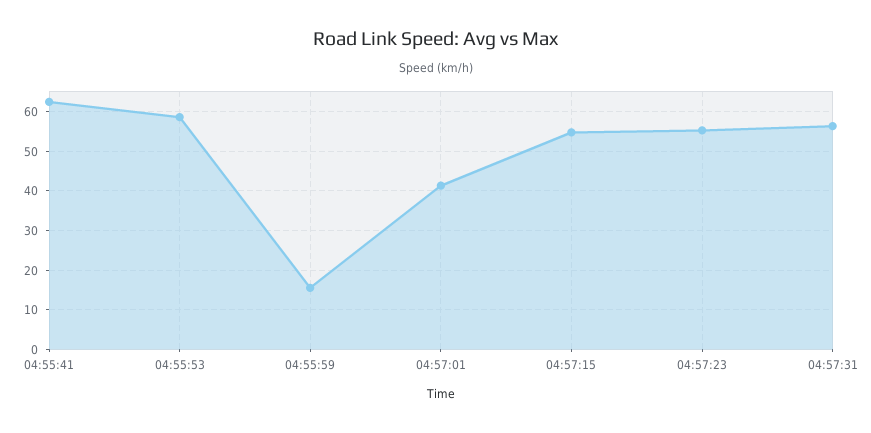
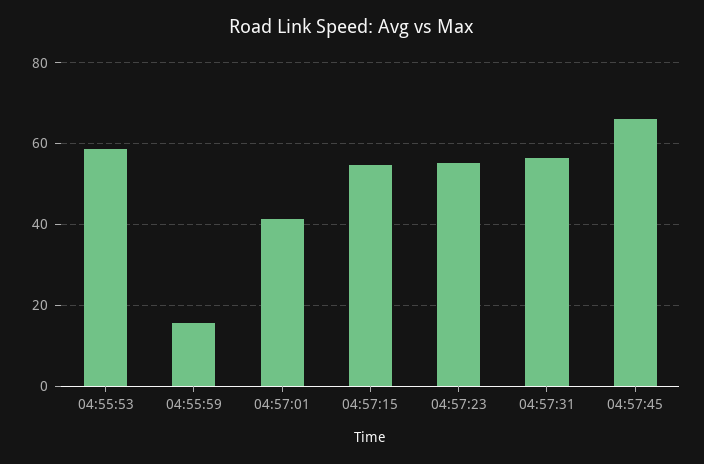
04:55:41: 62 -> none
04:57:45: none -> 66

